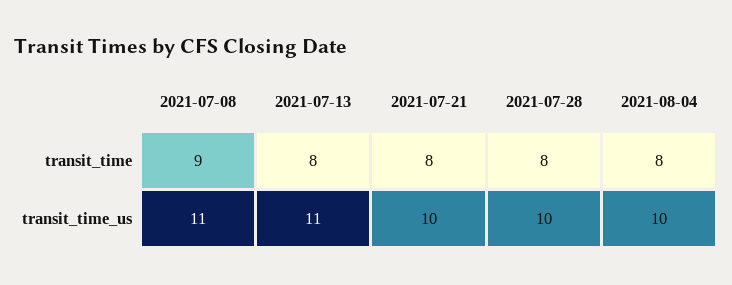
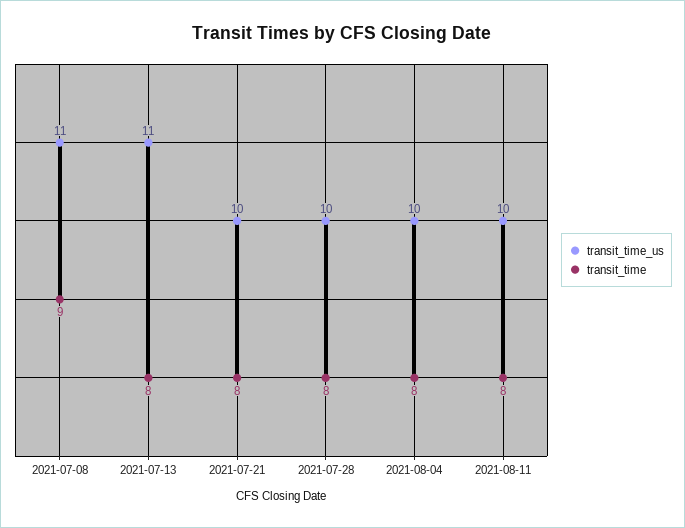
transit_time_us, 2021-08-11: none -> 10
transit_time, 2021-08-11: none -> 8

